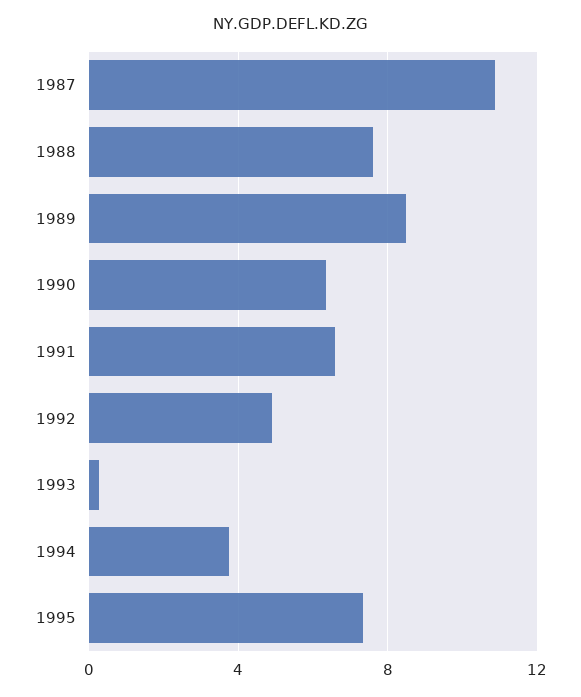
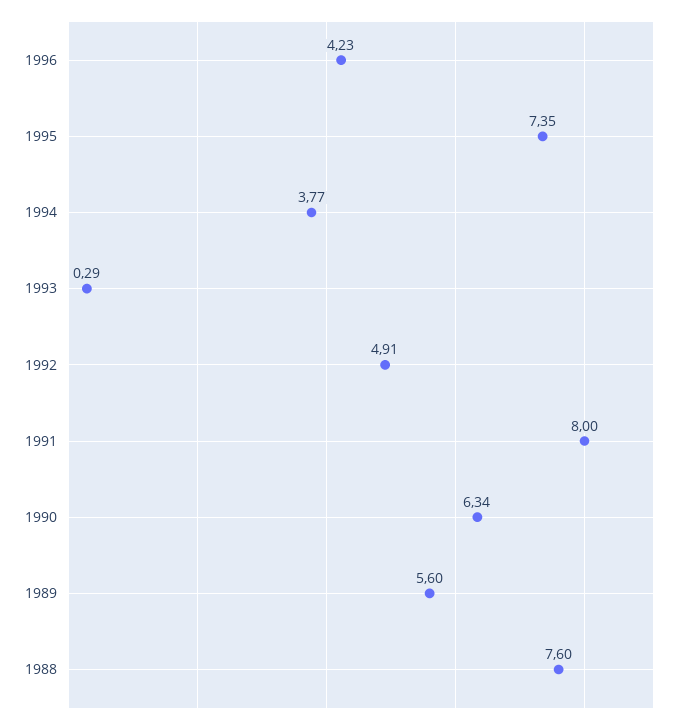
1987: 11 -> none
1989: 8.5 -> 5.6
1991: 6.5 -> 8
1996: none -> 4.23

